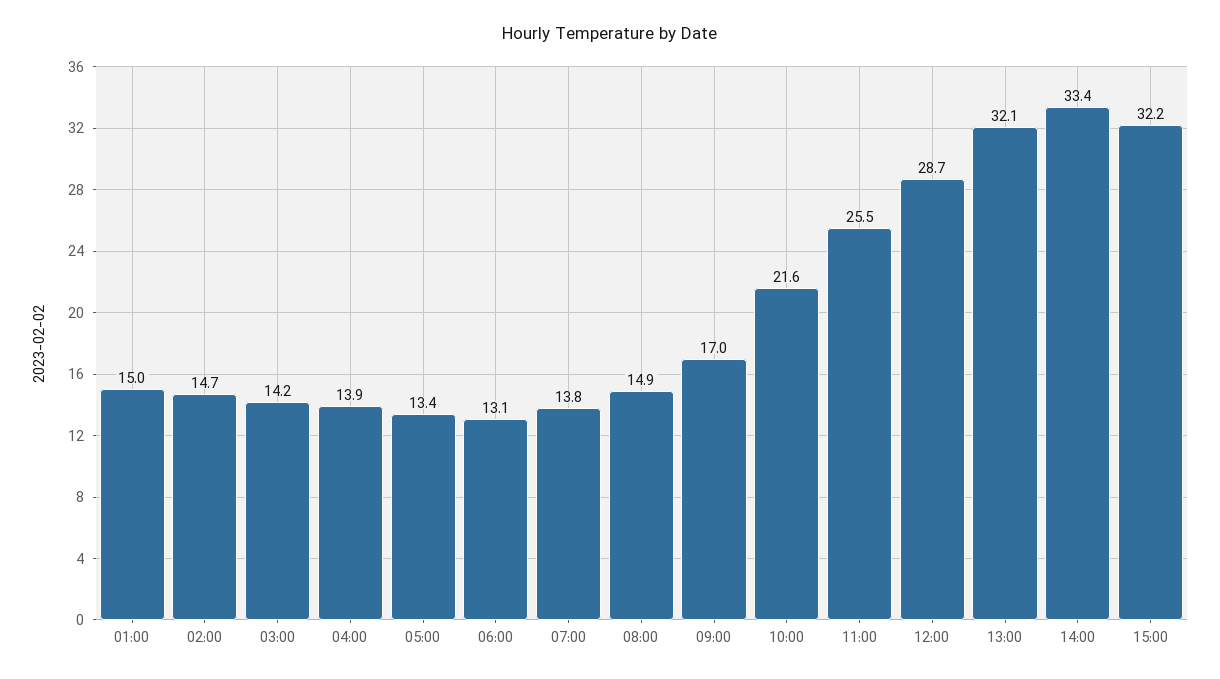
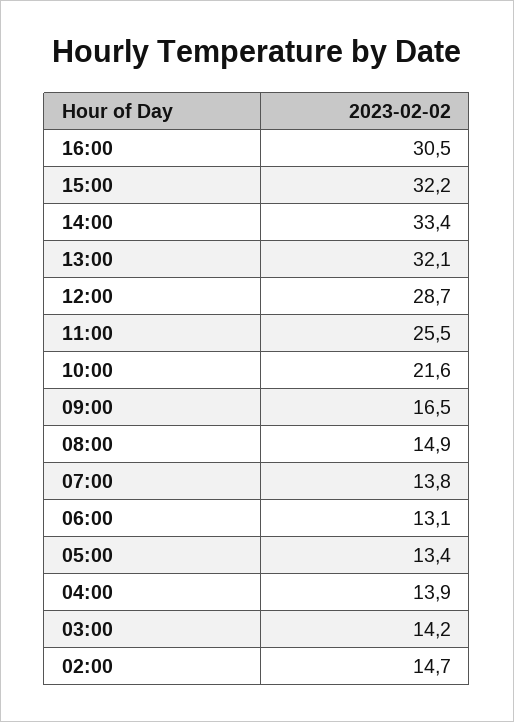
01:00: 15 -> none
09:00: 17 -> 16.5
16:00: none -> 30.5

